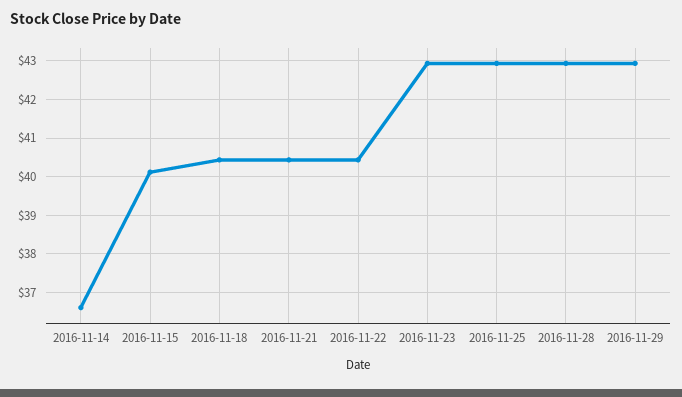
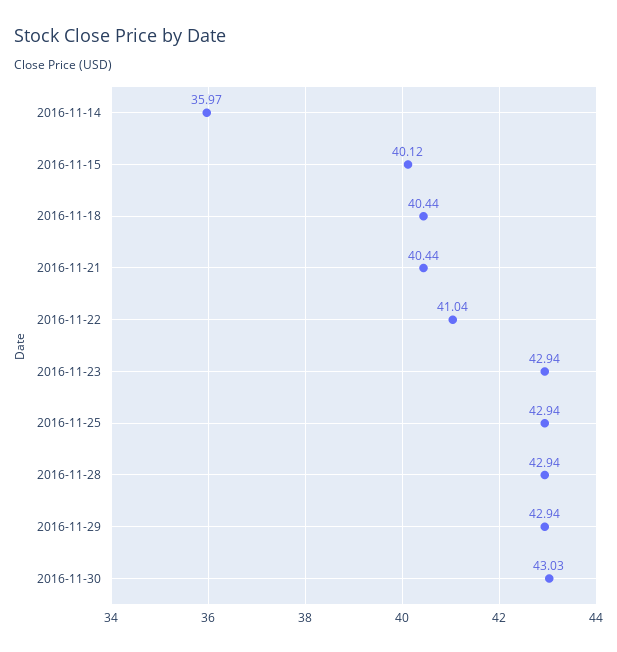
2016-11-14: 36.6 -> 35.97
2016-11-22: 40.4 -> 41.04
2016-11-30: none -> 43.03

